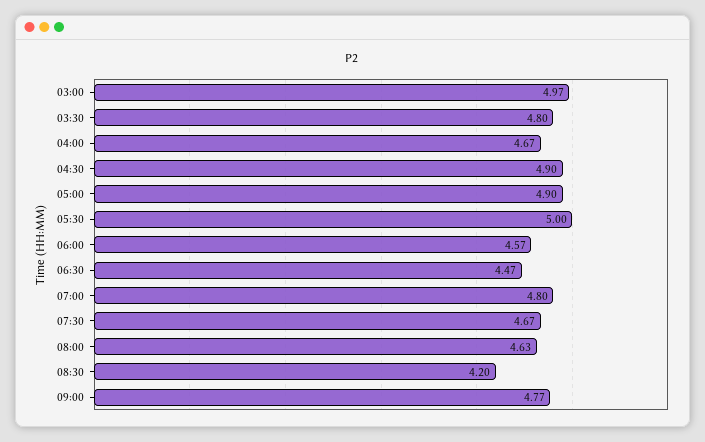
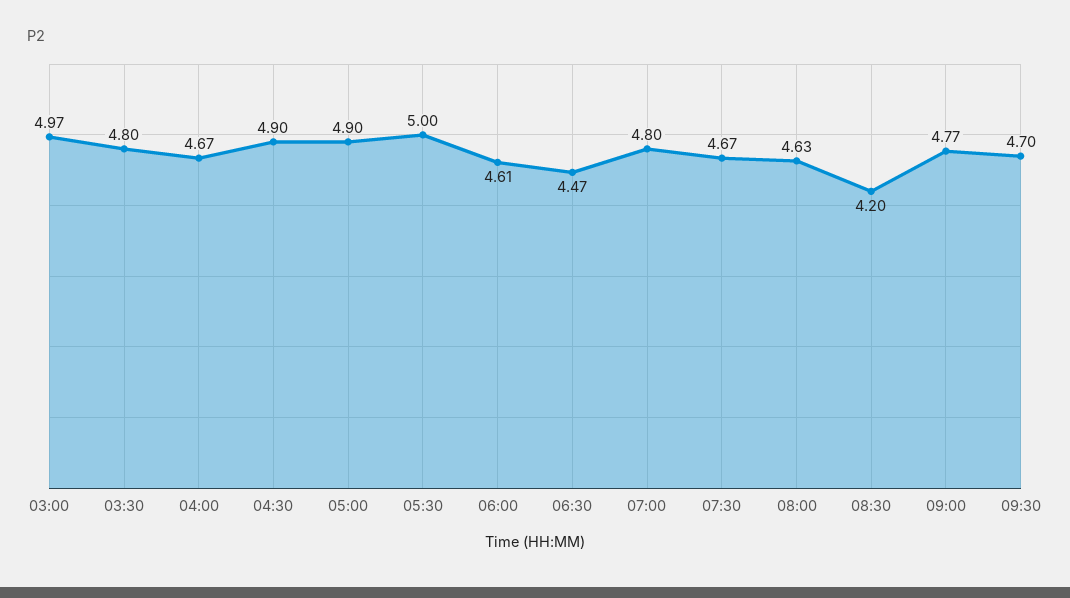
06:00: 4.57 -> 4.61
09:30: none -> 4.7

